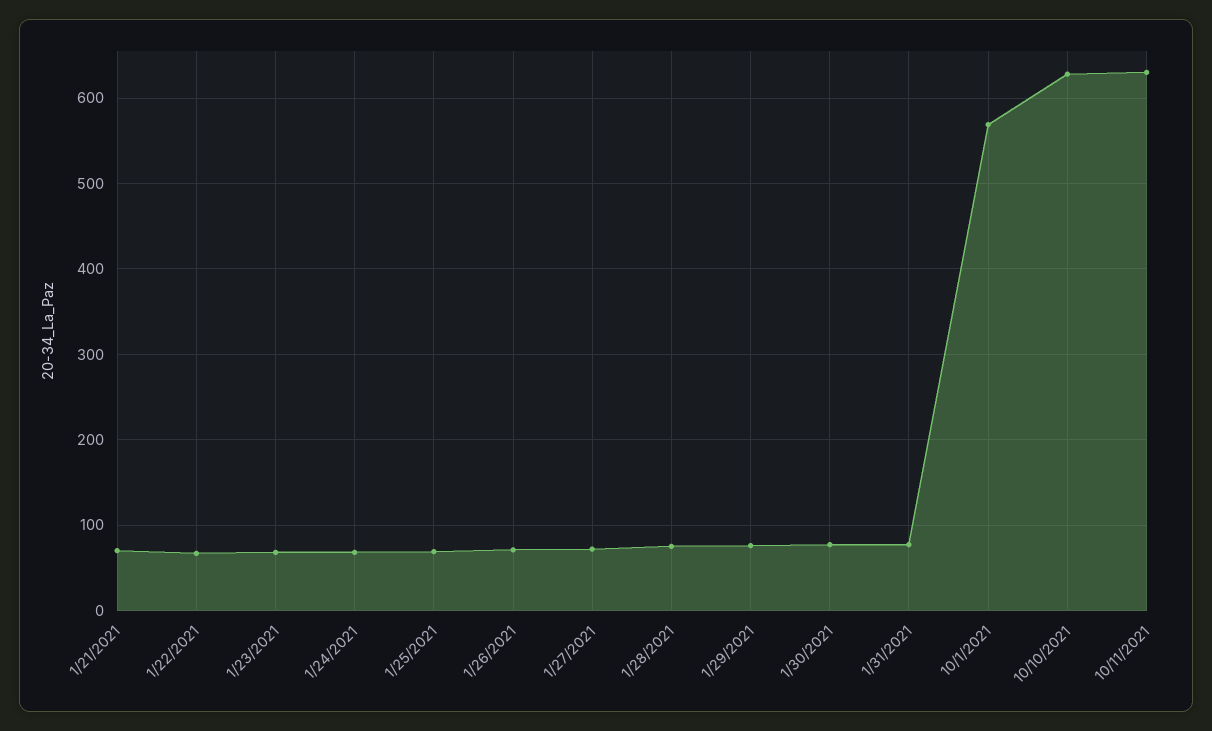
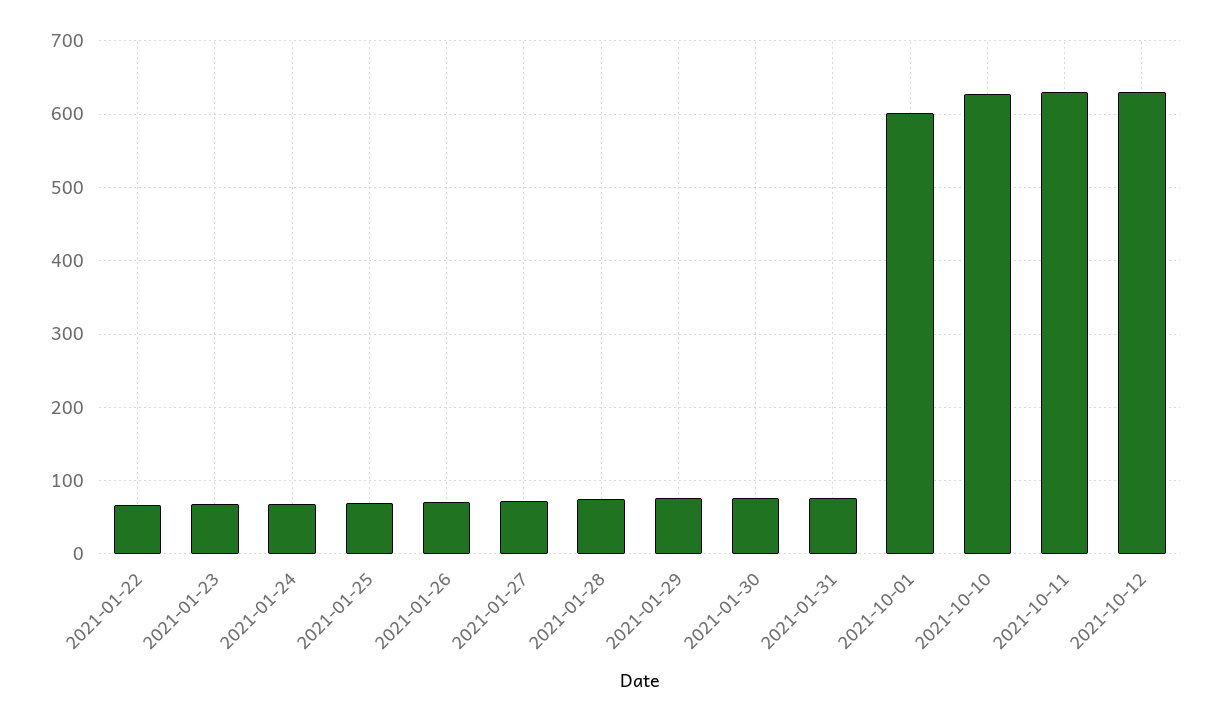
1/21/2021: 70 -> none
10/1/2021: 570 -> 600
2021-10-12: none -> 630

